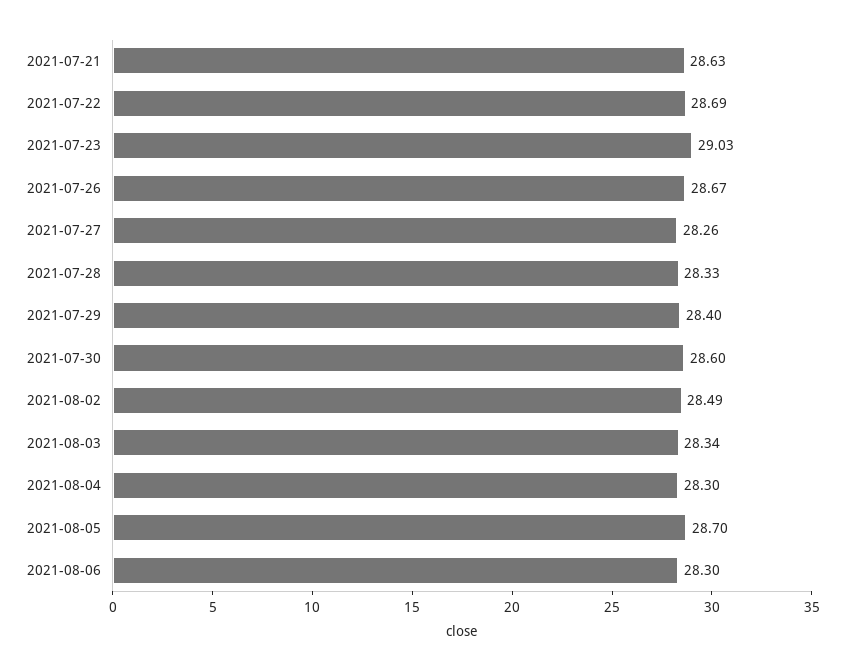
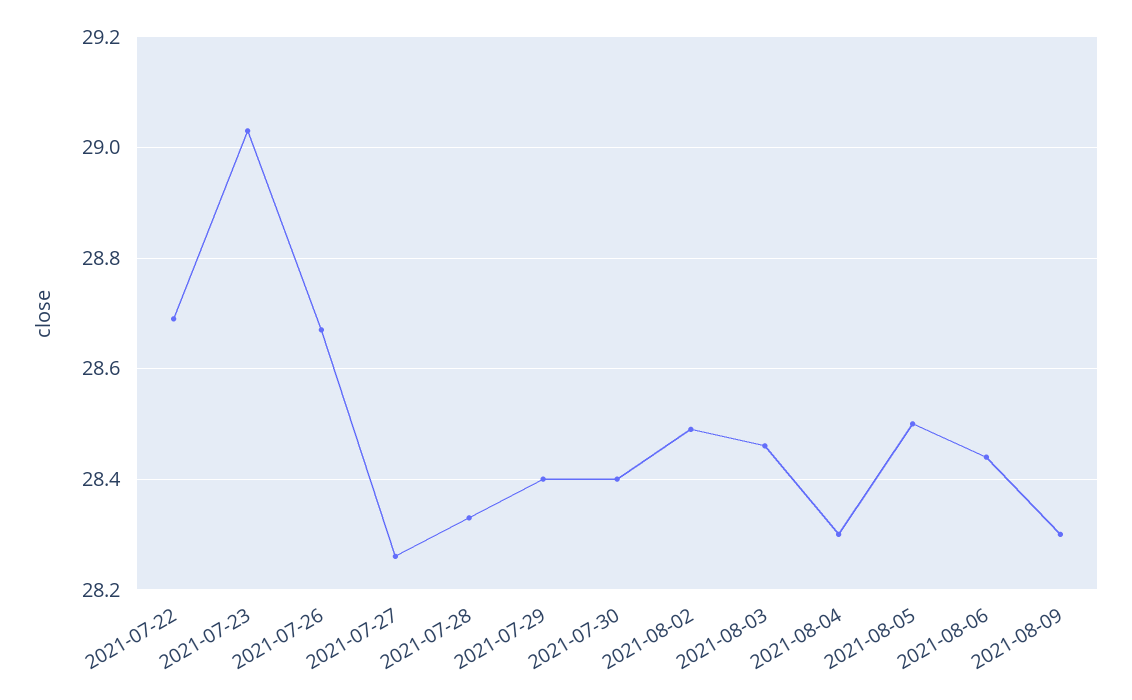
2021-07-21: 28.63 -> none
2021-07-30: 28.6 -> 28.4
2021-08-03: 28.34 -> 28.45
2021-08-05: 28.7 -> 28.5
2021-08-06: 28.3 -> 28.45
2021-08-09: none -> 28.3

